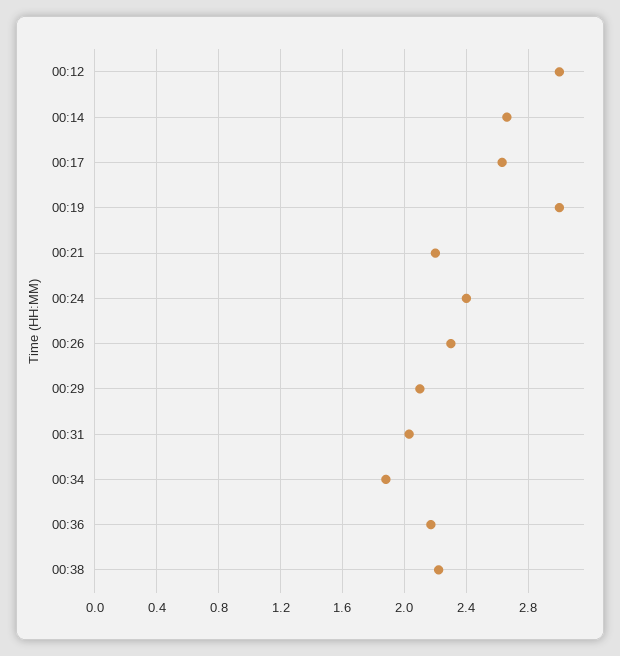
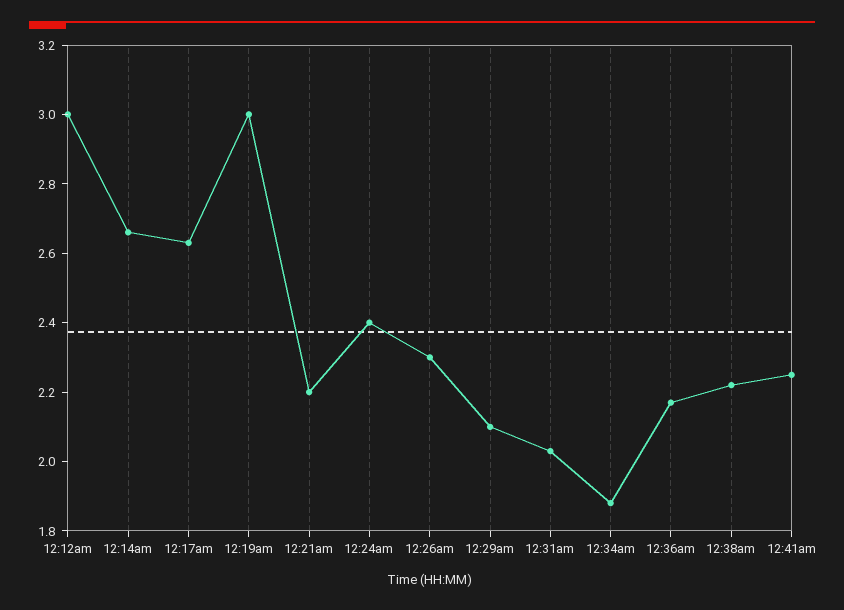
12:41am: none -> 2.25

